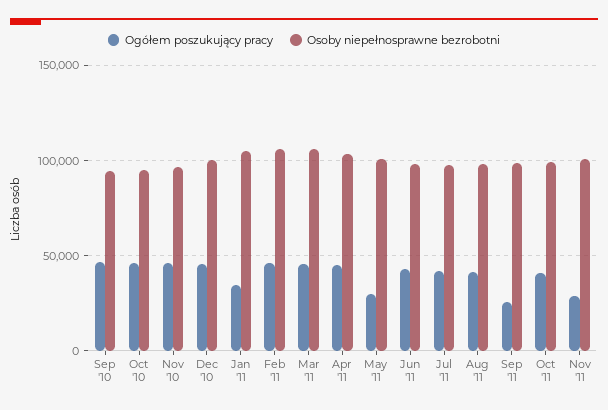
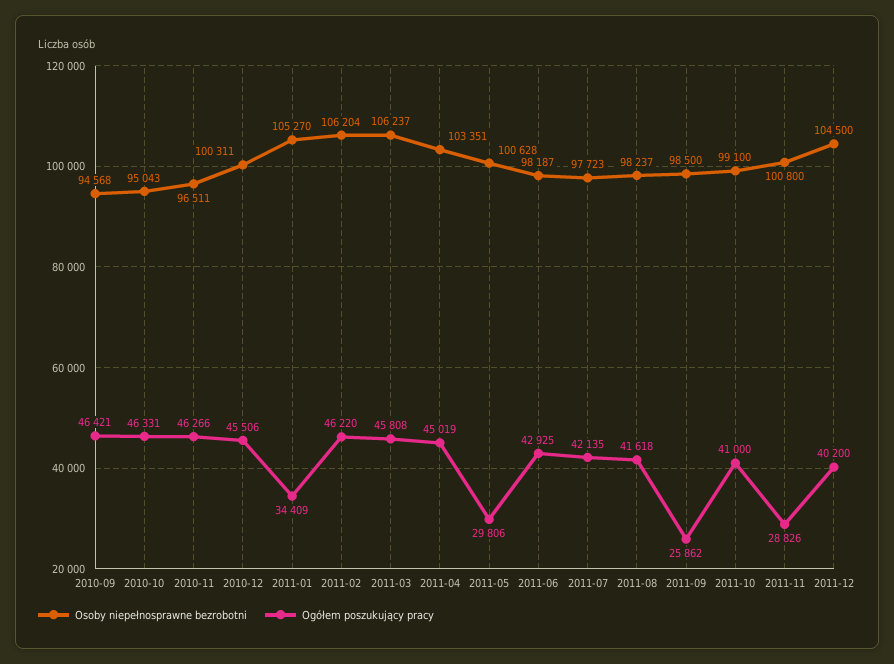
Osoby niepełnosprawne bezrobotni, 2011-12: none -> 104500
Ogółem poszukujący pracy, 2011-12: none -> 40200

